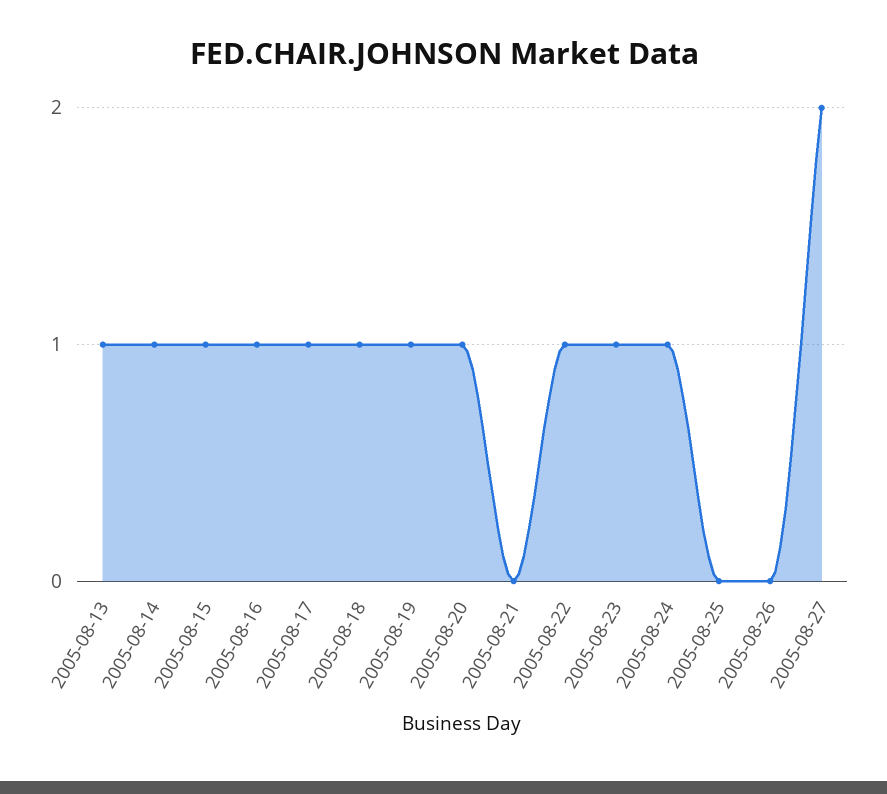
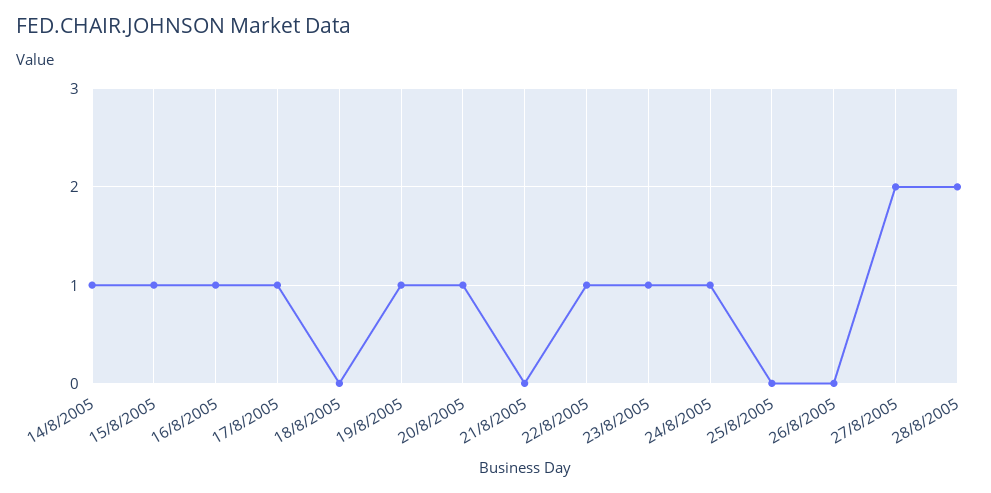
2005-08-13: 1 -> none
2005-08-18: 1 -> 0
28/8/2005: none -> 2

